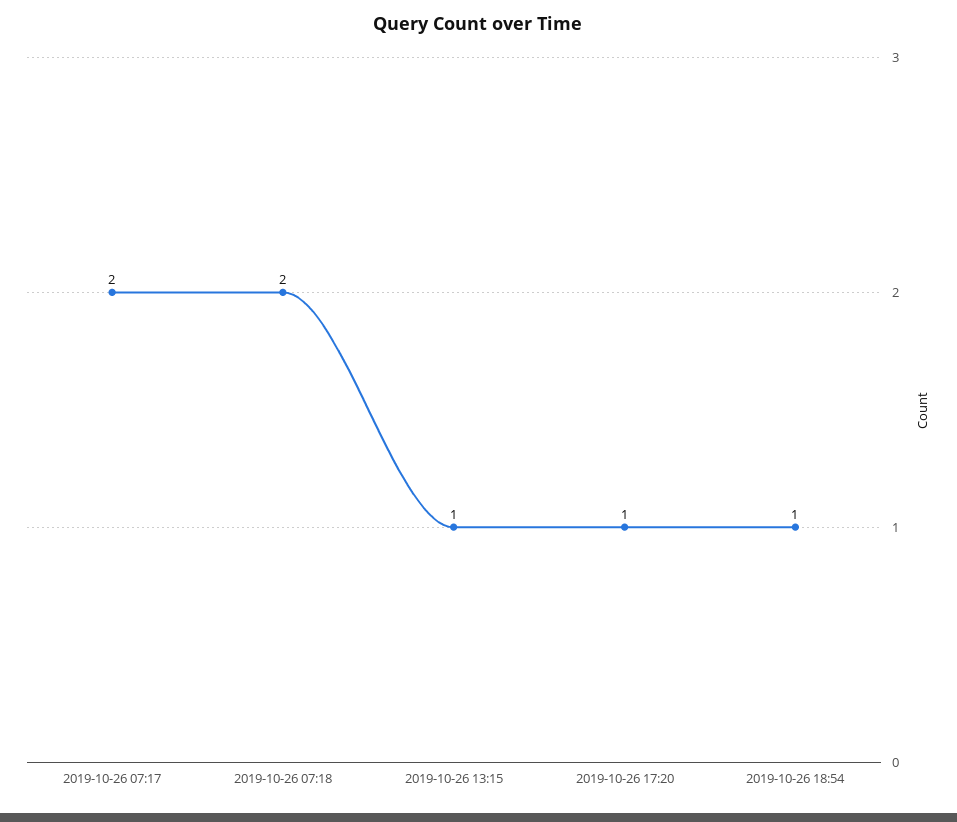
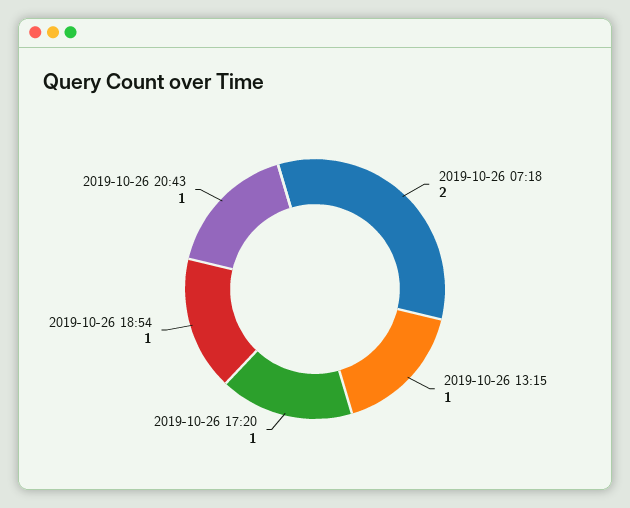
2019-10-26 07:17: 2 -> none
2019-10-26 20:43: none -> 1

